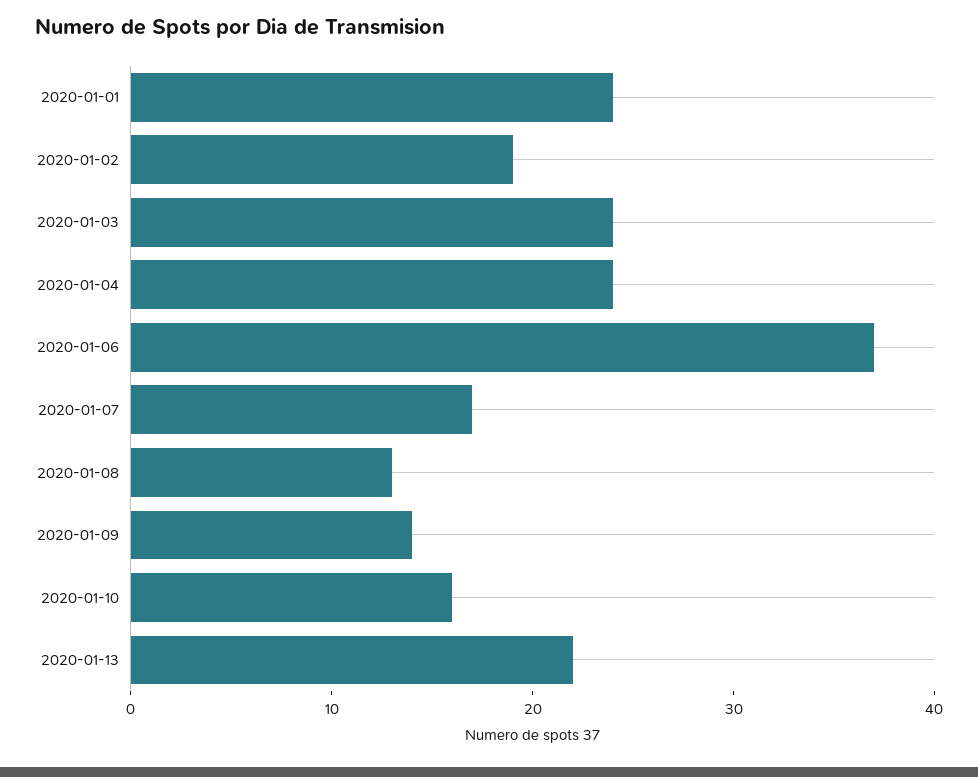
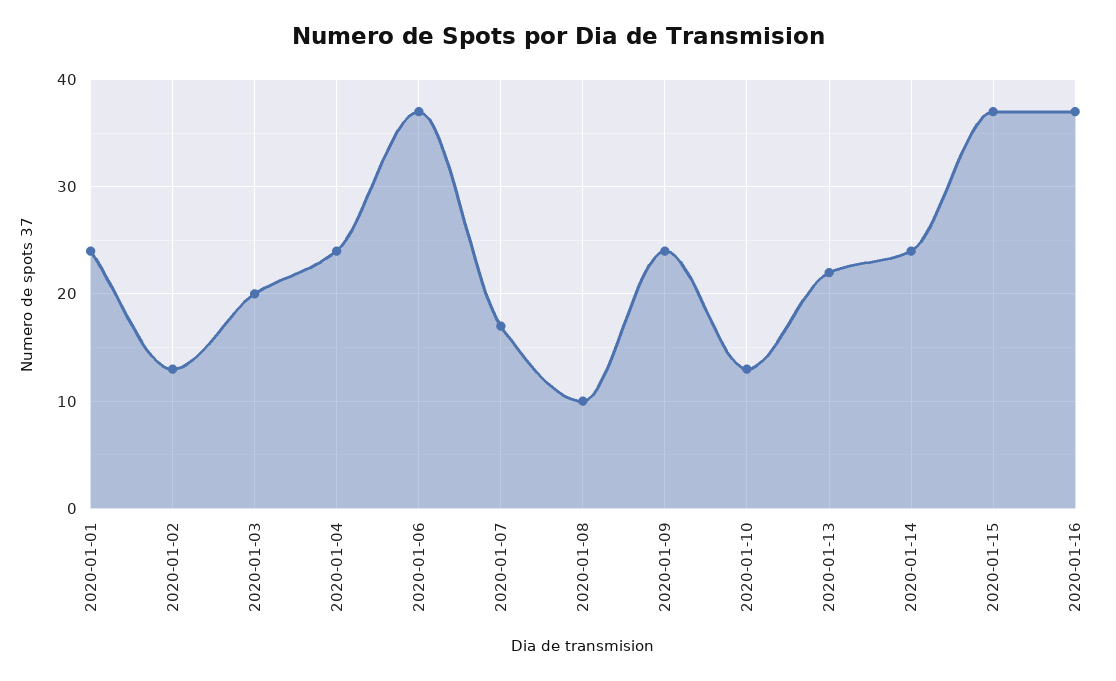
2020-01-02: 19 -> 13
2020-01-03: 24 -> 20
2020-01-08: 13 -> 10
2020-01-09: 14 -> 24
2020-01-10: 16 -> 13
2020-01-14: none -> 24
2020-01-15: none -> 37
2020-01-16: none -> 37

